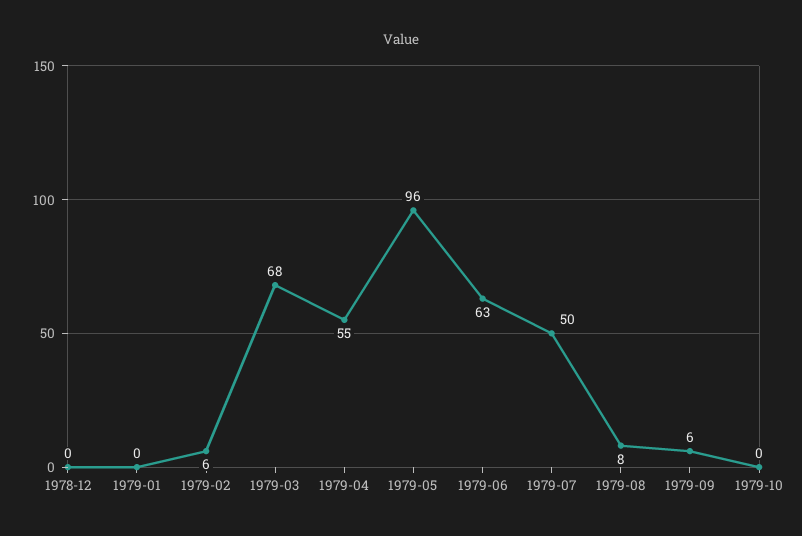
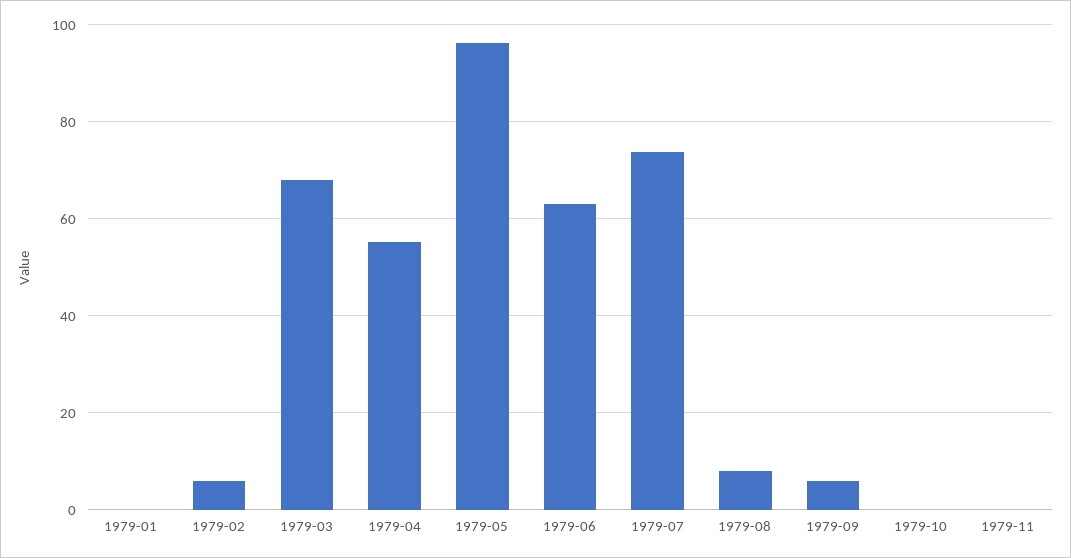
1978-12: 0 -> none
1979-07: 50 -> 74
1979-11: none -> 0

